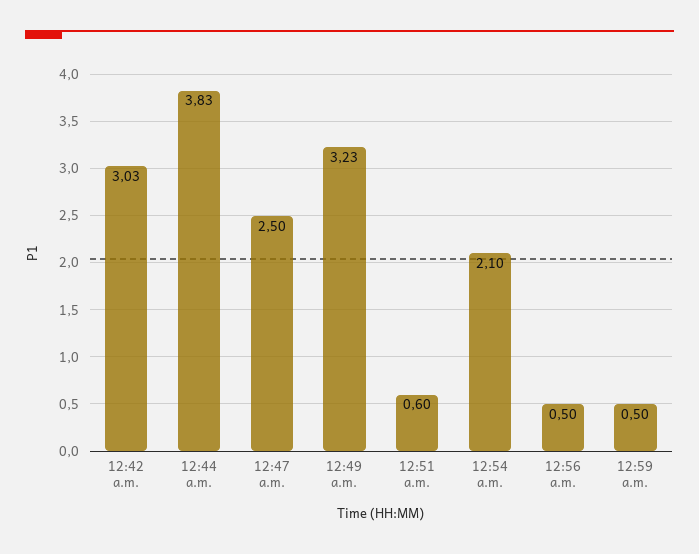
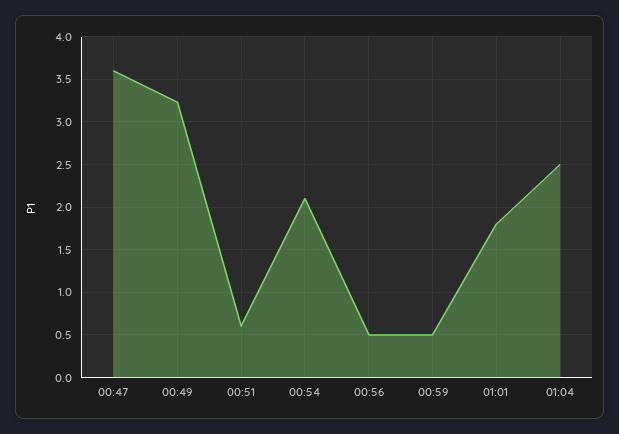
12:42 a.m.: 3.03 -> none
12:44 a.m.: 3.83 -> none
12:47 a.m.: 2.5 -> 3.6
01:01: none -> 1.8
01:04: none -> 2.5

